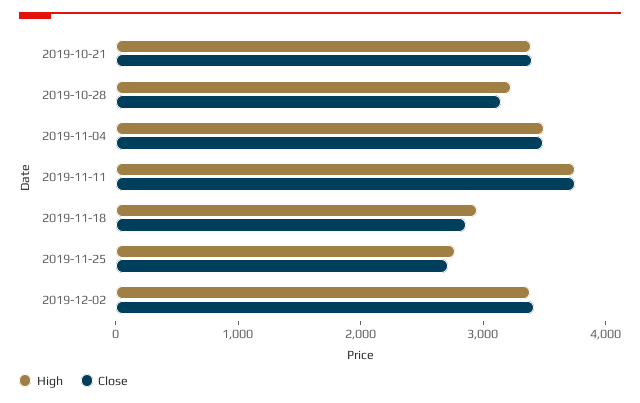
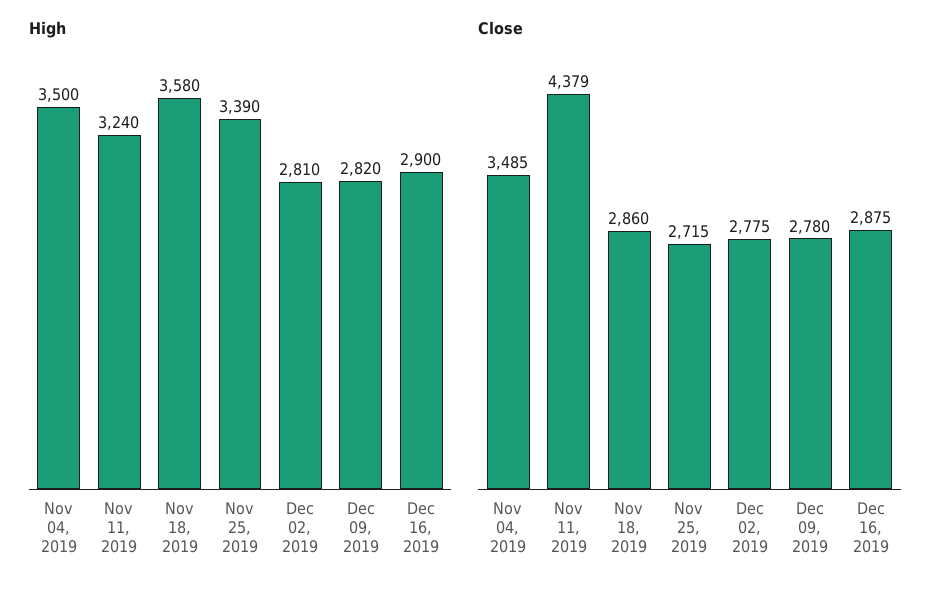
High, 2019-10-21: 3400 -> none
Close, 2019-10-21: 3400 -> none
High, 2019-10-28: 3200 -> none
Close, 2019-10-28: 3200 -> none
High, 2019-11-11: 3800 -> 3240
Close, 2019-11-11: 3800 -> 4379
High, 2019-11-18: 3000 -> 3580
High, 2019-11-25: 2800 -> 3390
High, 2019-12-02: 3400 -> 2810
Close, 2019-12-02: 3400 -> 2775
High, Dec 09, 2019: none -> 2820
High, Dec 16, 2019: none -> 2900
Close, Dec 09, 2019: none -> 2780
Close, Dec 16, 2019: none -> 2875

